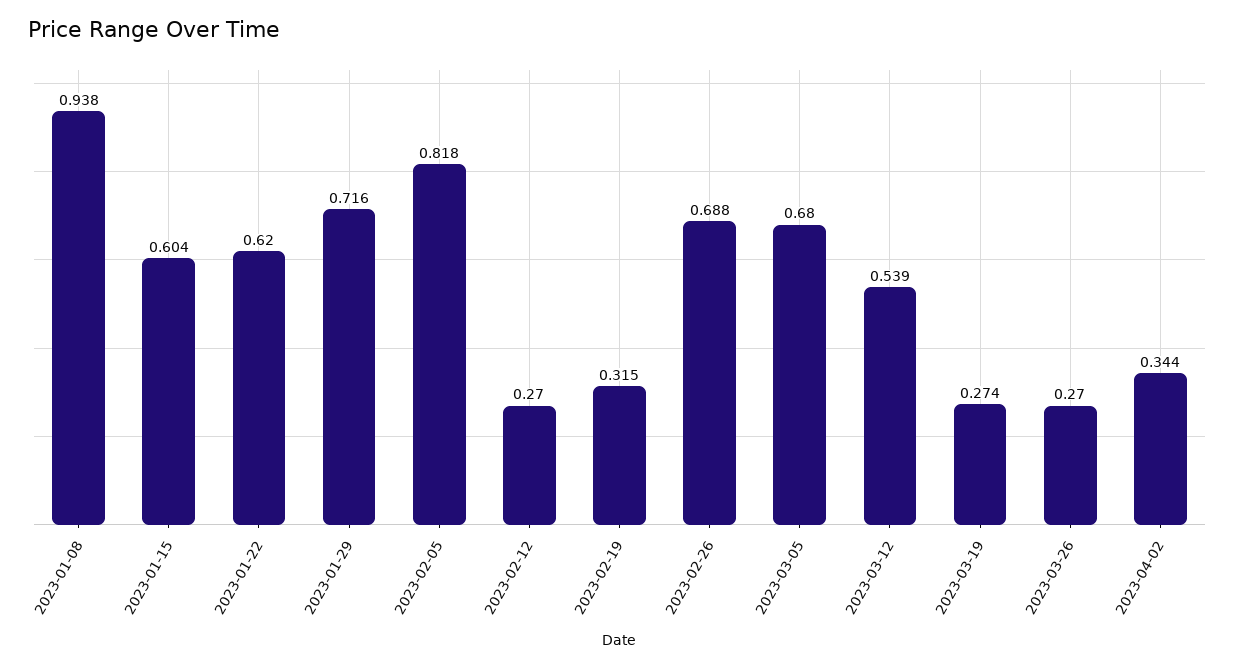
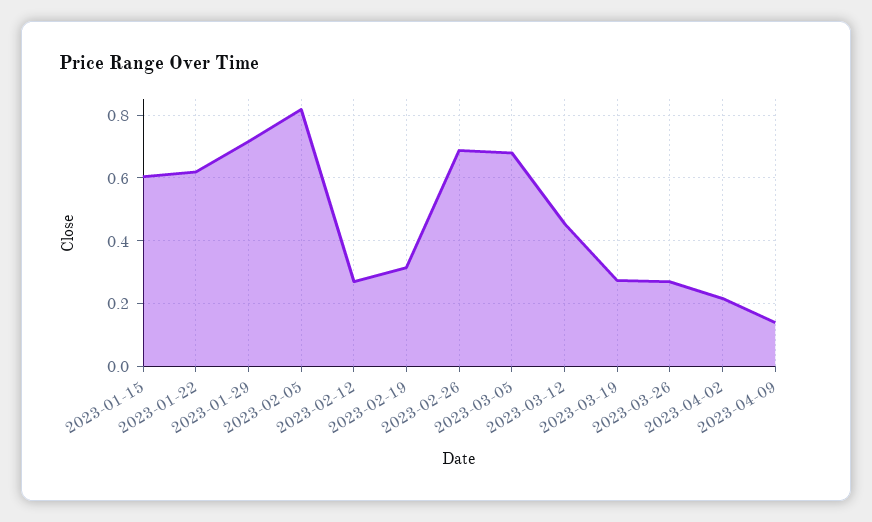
2023-01-08: 0.938 -> none
2023-03-12: 0.539 -> 0.46
2023-04-02: 0.344 -> 0.22
2023-04-09: none -> 0.14

